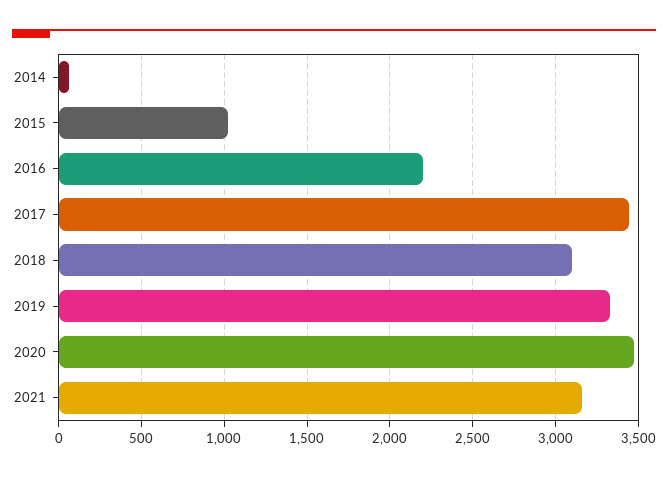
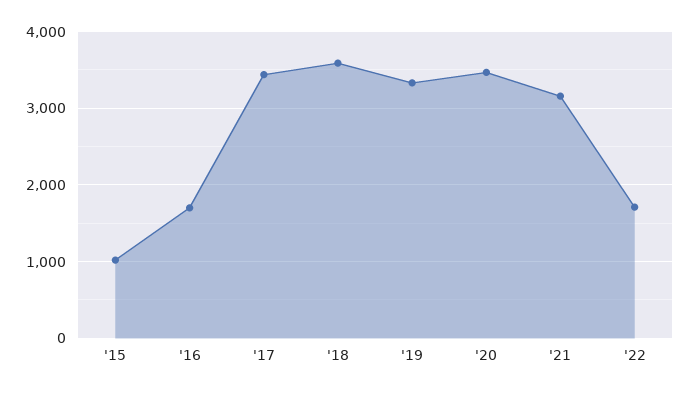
2014: 50 -> none
2016: 2200 -> 1700
2018: 3100 -> 3600
'22: none -> 1700

